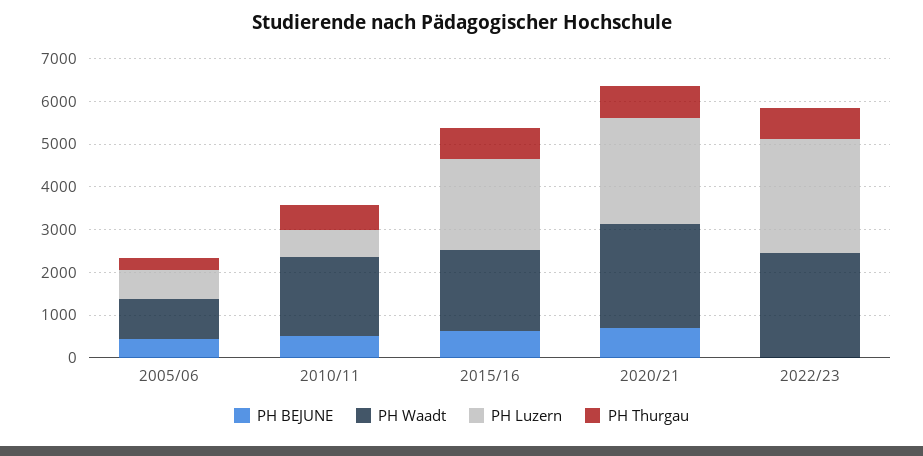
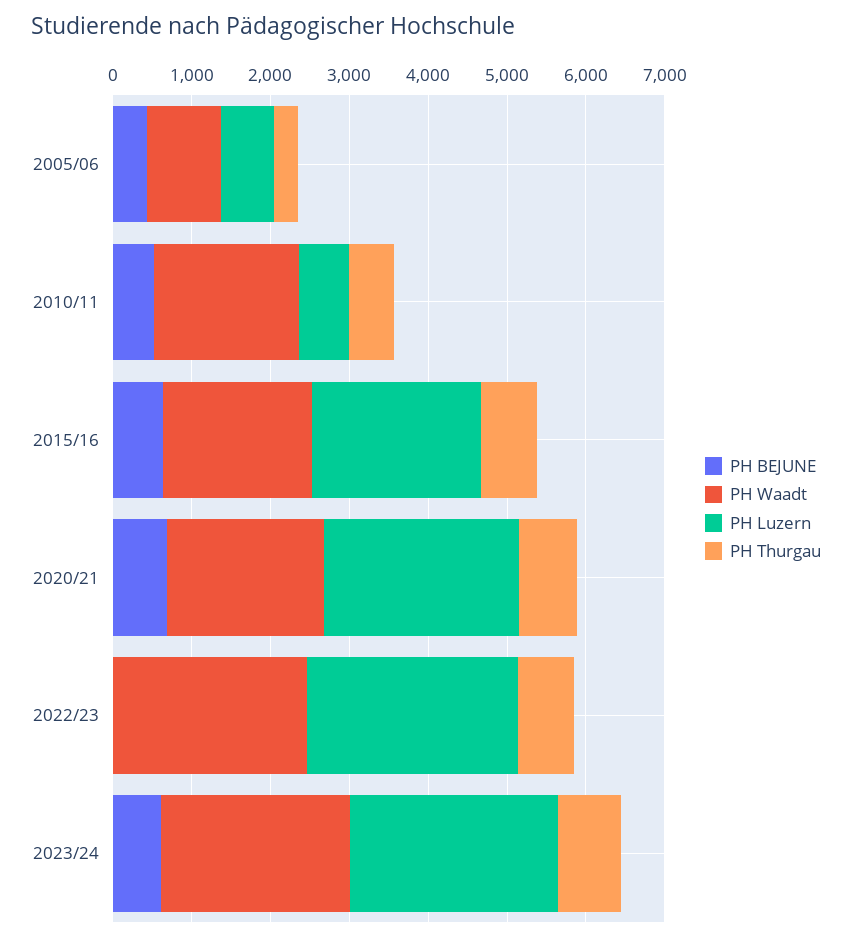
PH Waadt, 2020/21: 2400 -> 2000
PH BEJUNE, 2023/24: none -> 600
PH Waadt, 2023/24: none -> 2400
PH Luzern, 2023/24: none -> 2600
PH Thurgau, 2023/24: none -> 800

